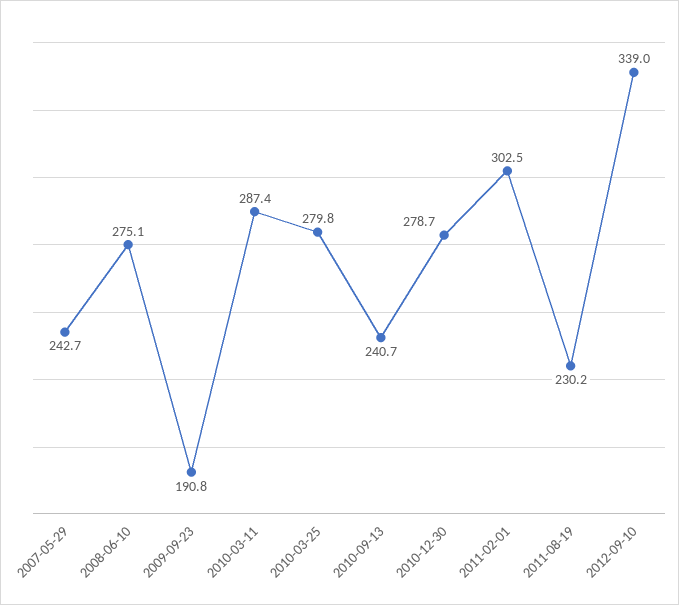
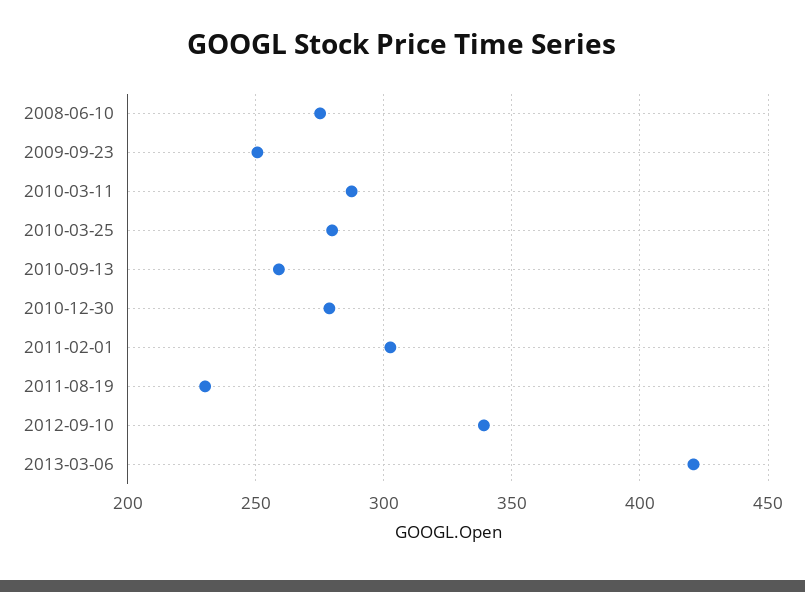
2007-05-29: 242.7 -> none
2009-09-23: 190.8 -> 250
2010-09-13: 240.7 -> 260
2013-03-06: none -> 420

